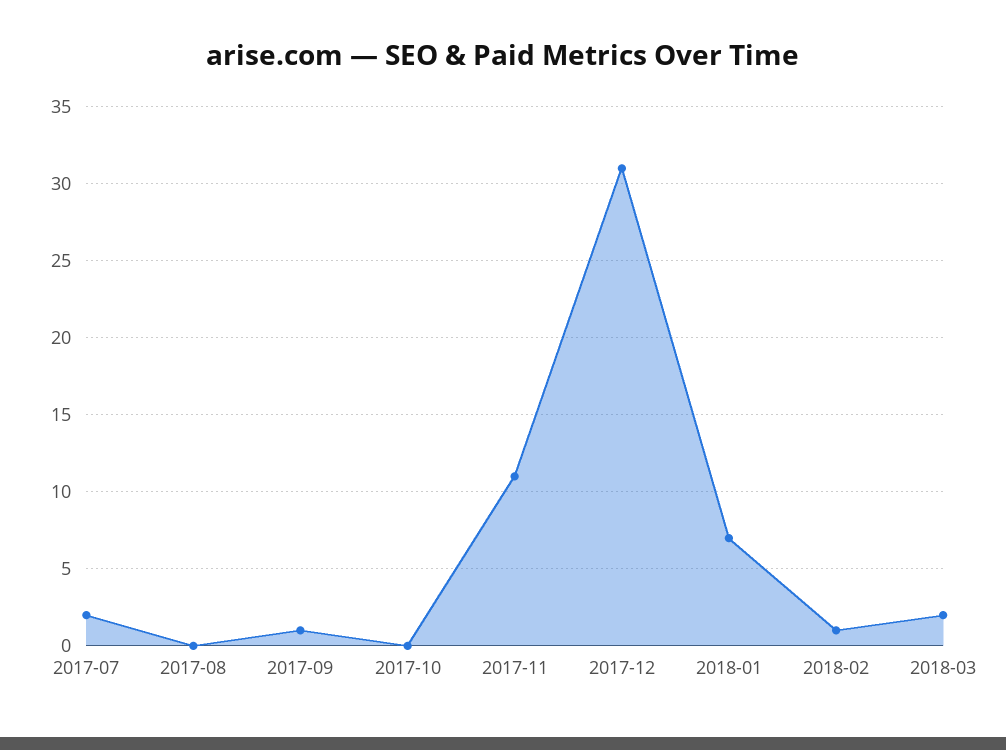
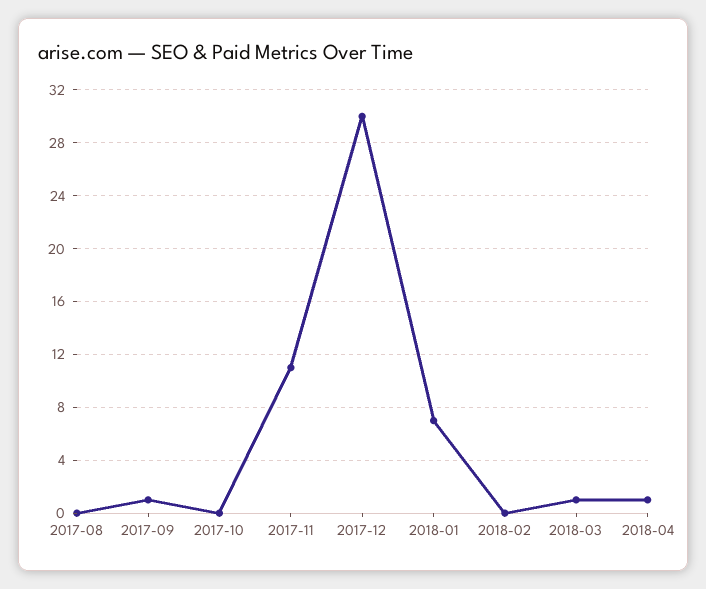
2017-07: 2 -> none
2017-12: 31 -> 30
2018-02: 1 -> 0
2018-03: 2 -> 1
2018-04: none -> 1

